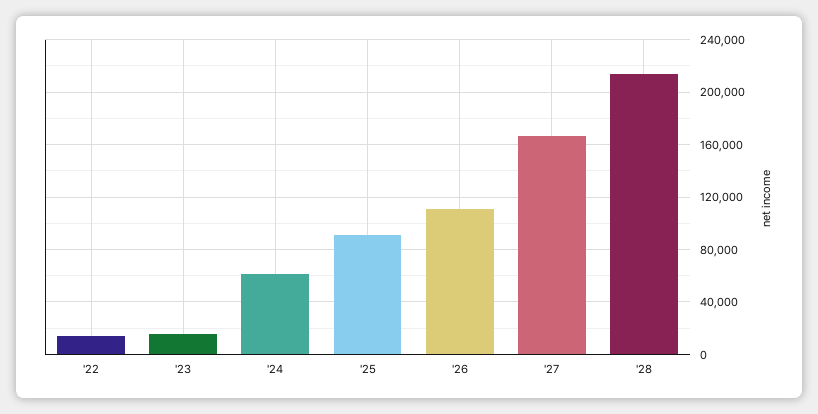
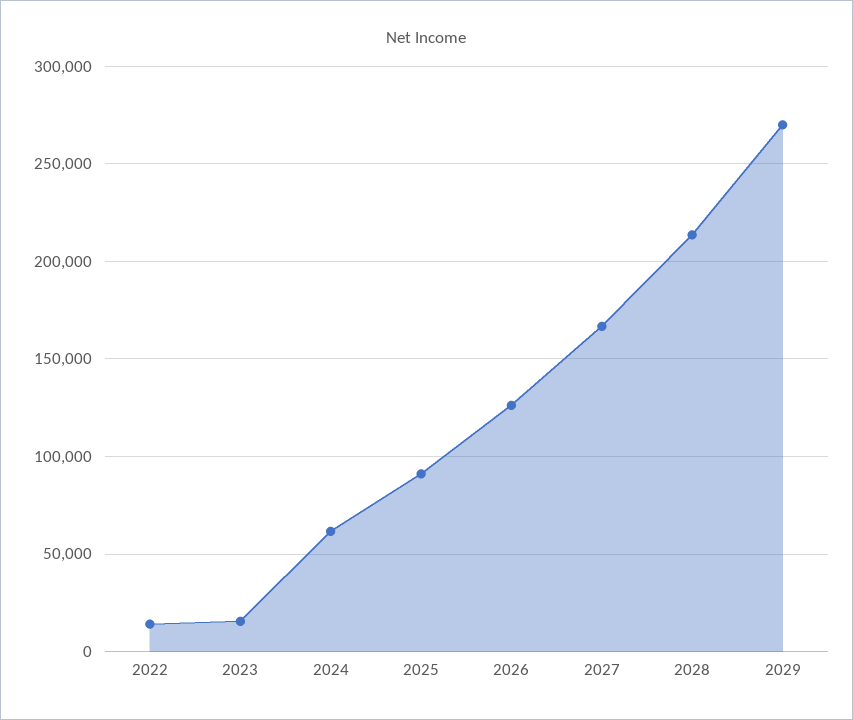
'26: 110000 -> 125000
2029: none -> 270000

